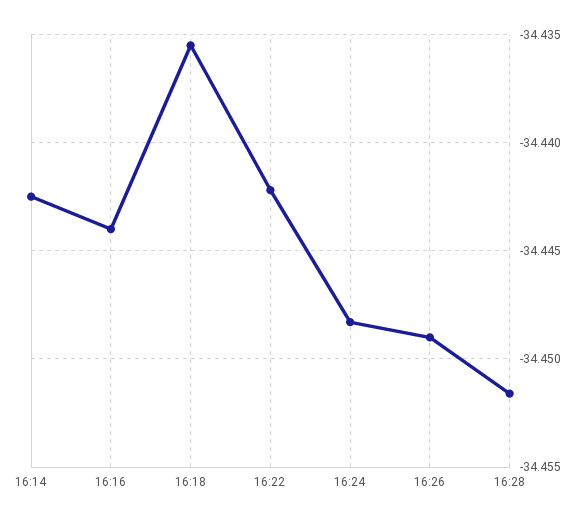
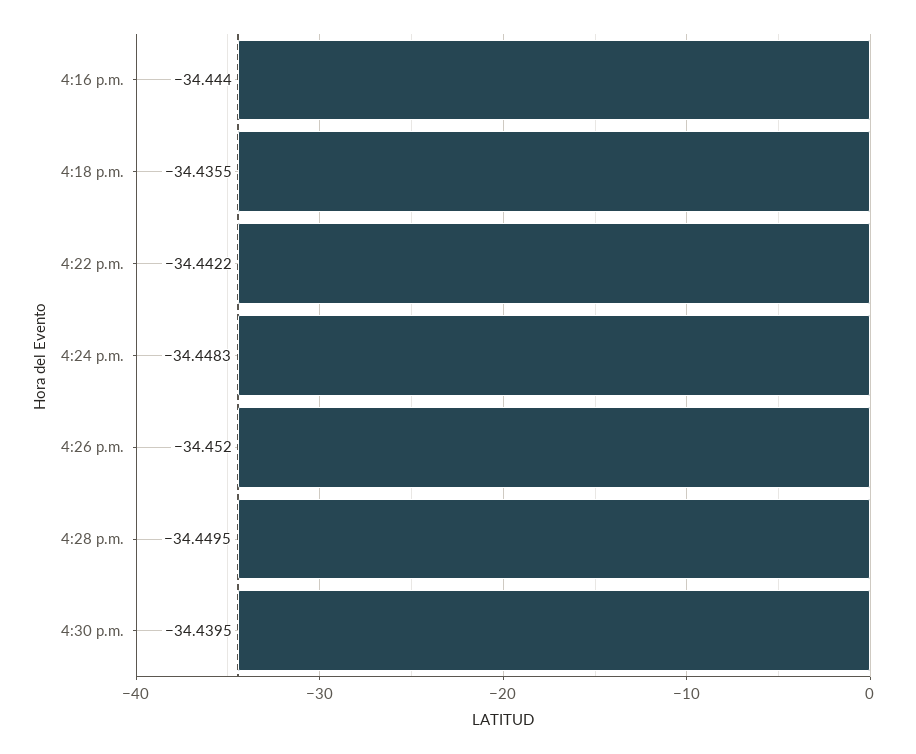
16:14: -34.4425 -> none
16:26: -34.449 -> -34.452
16:28: -34.4515 -> -34.4495
4:30 p.m.: none -> -34.4395

